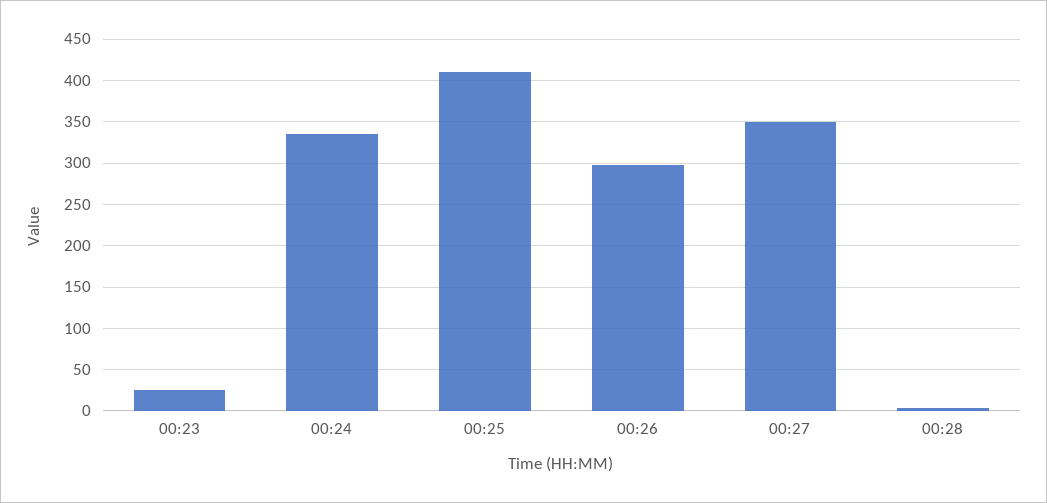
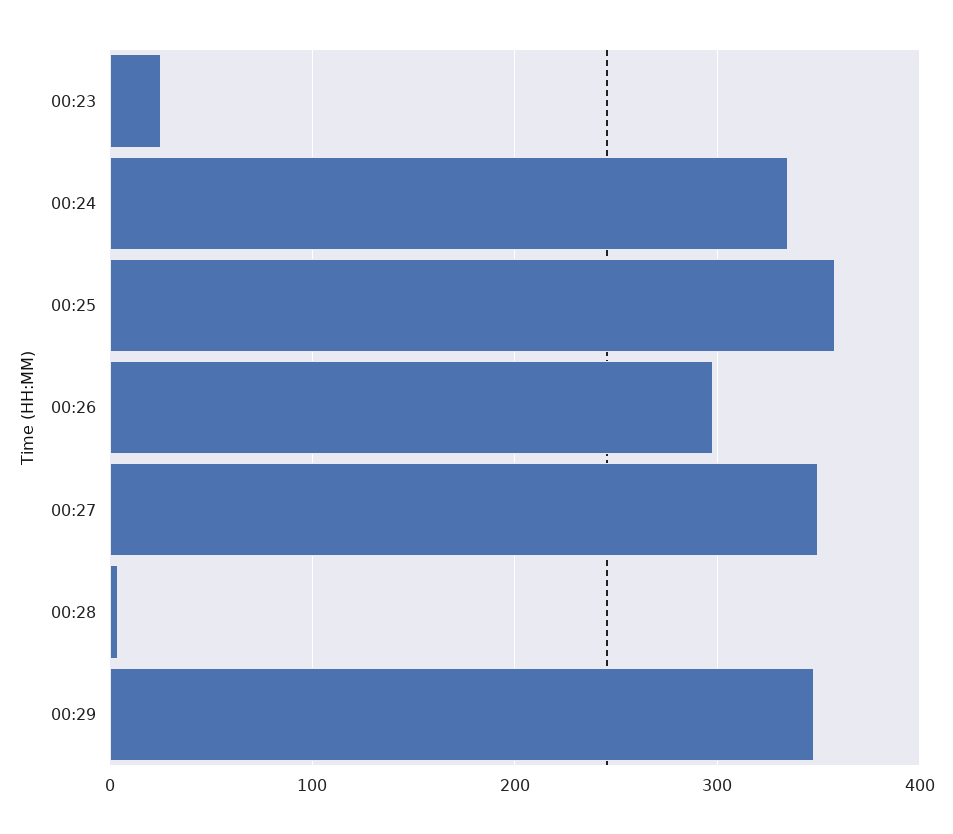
00:25: 410 -> 360
00:29: none -> 350

